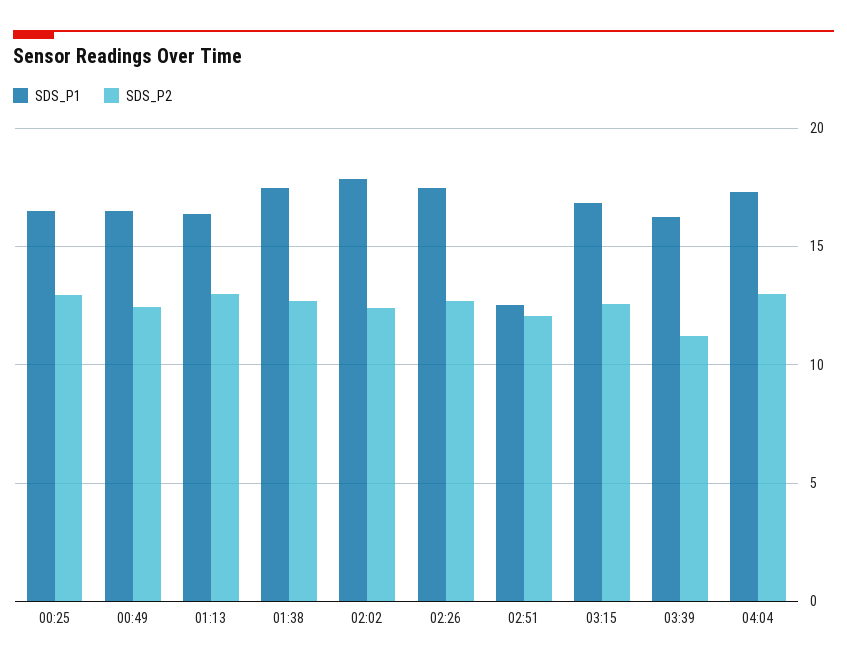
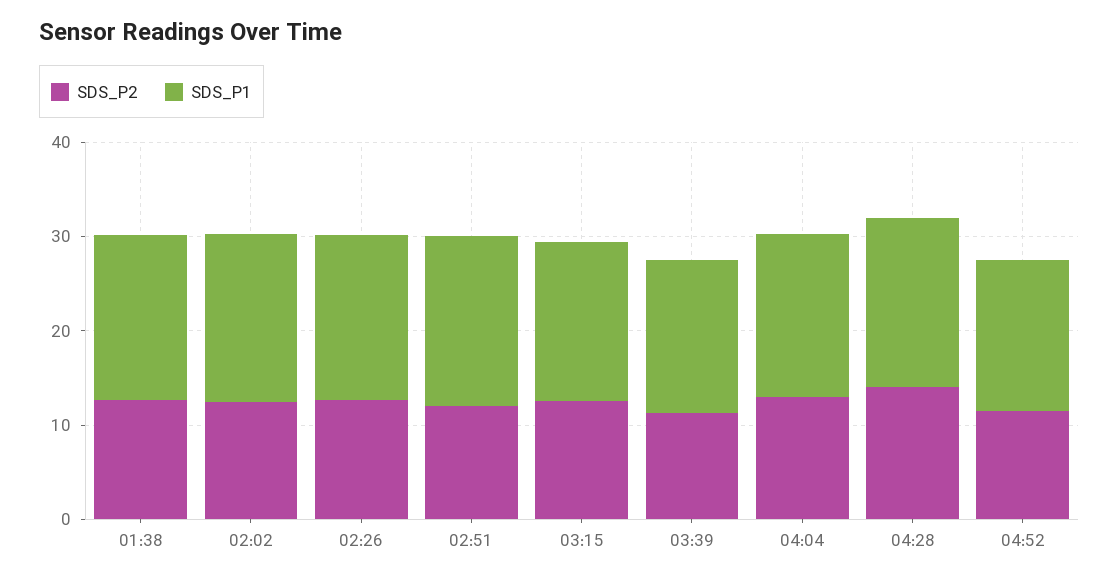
SDS_P1, 00:25: 16.5 -> none
SDS_P2, 00:25: 13 -> none
SDS_P1, 00:49: 16.5 -> none
SDS_P2, 00:49: 12.5 -> none
SDS_P1, 01:13: 16.5 -> none
SDS_P2, 01:13: 13 -> none
SDS_P1, 02:51: 12.5 -> 18
SDS_P2, 04:28: none -> 14
SDS_P1, 04:28: none -> 18
SDS_P2, 04:52: none -> 12
SDS_P1, 04:52: none -> 16

